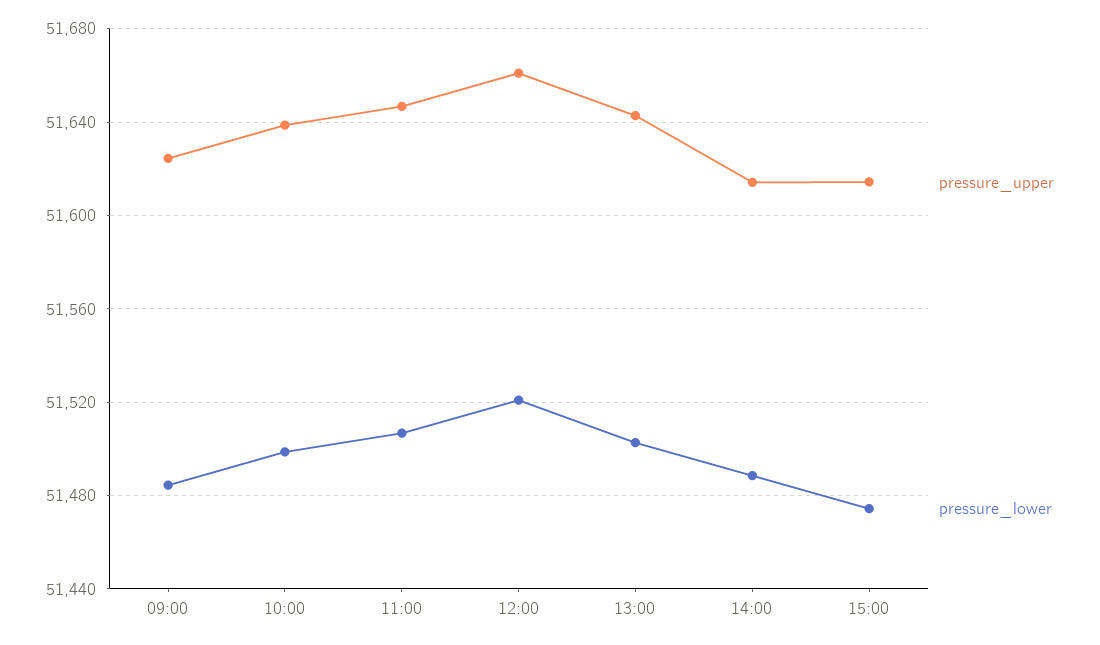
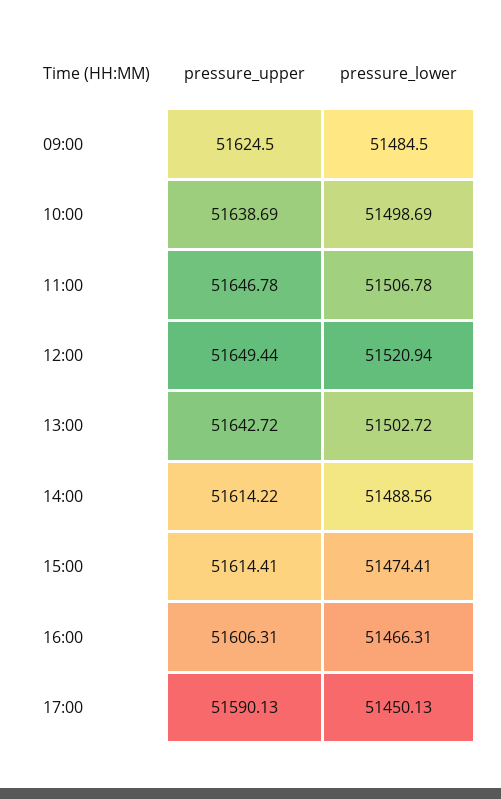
pressure_upper, 12:00: 51660 -> 51649.44
pressure_upper, 16:00: none -> 51606.31
pressure_lower, 16:00: none -> 51466.31
pressure_upper, 17:00: none -> 51590.13
pressure_lower, 17:00: none -> 51450.13

